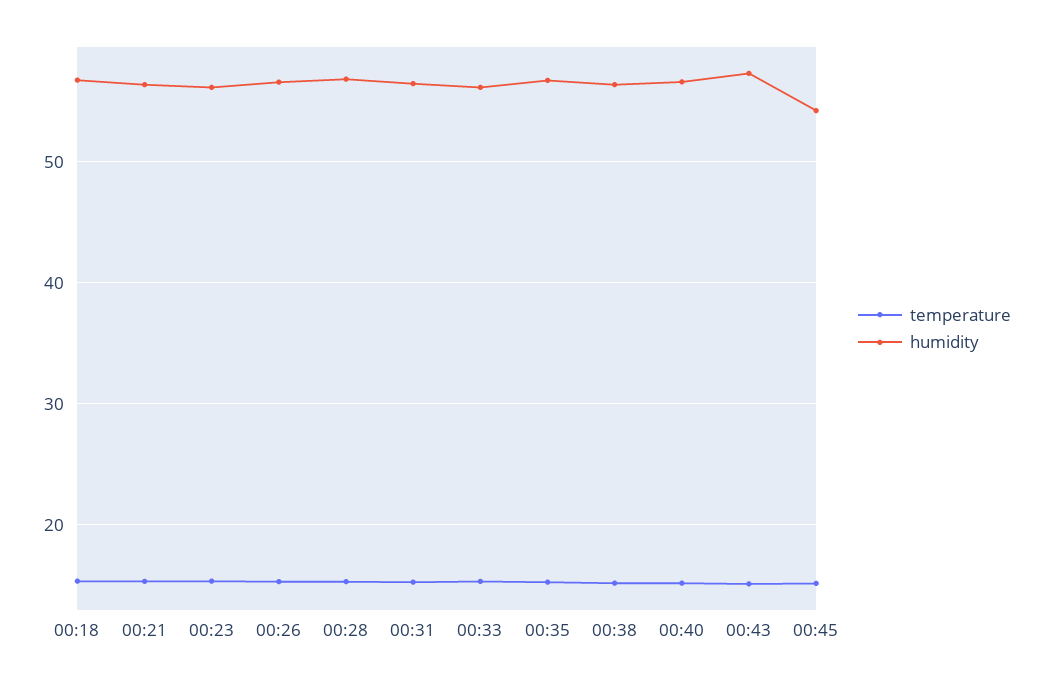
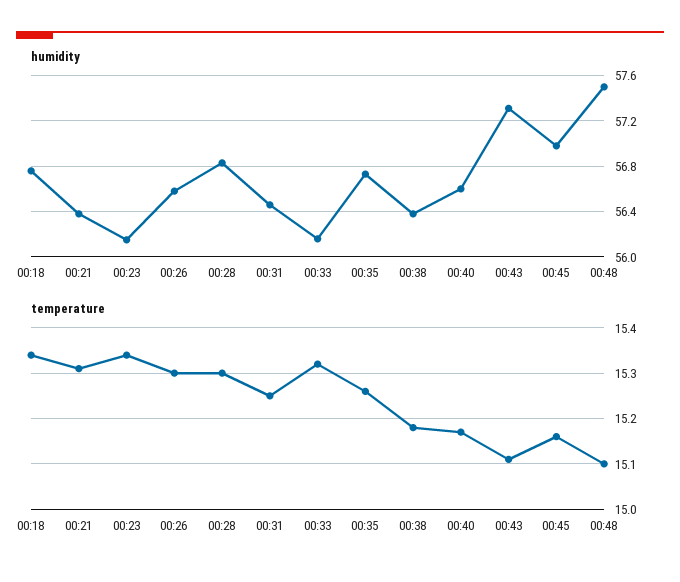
humidity, 00:45: 54 -> 57
humidity, 00:48: none -> 57.5
temperature, 00:48: none -> 15.1

